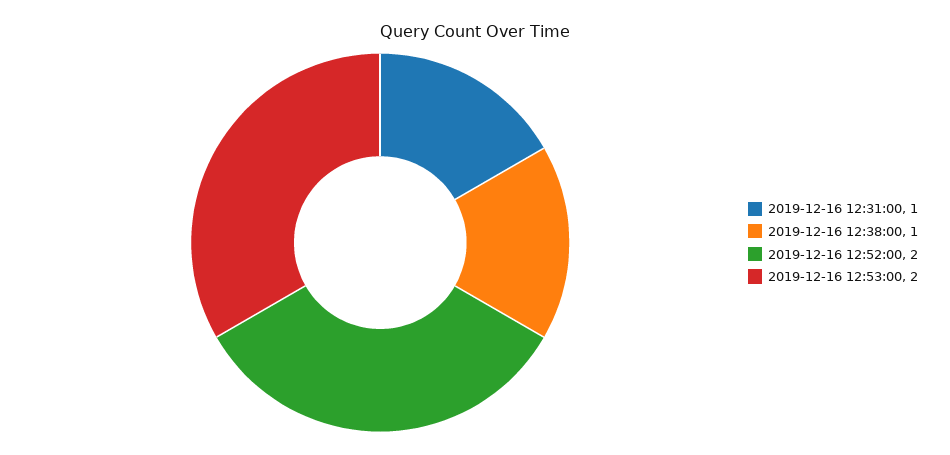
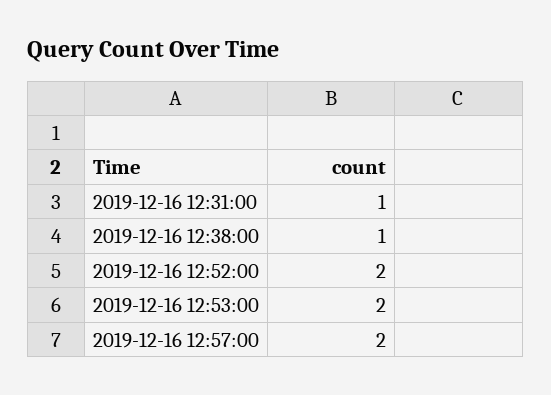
2019-12-16 12:57:00: none -> 2

